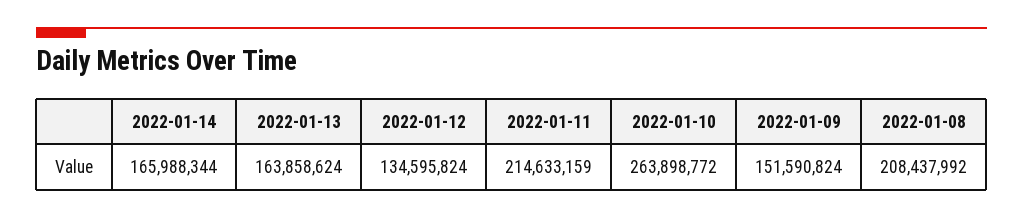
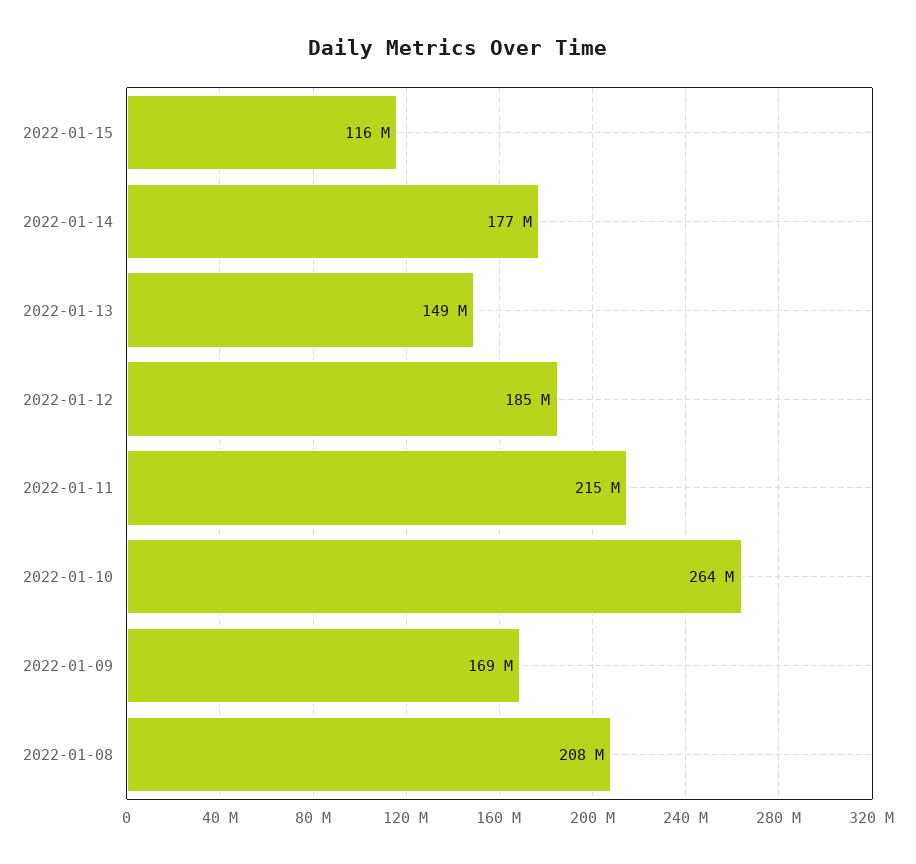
2022-01-14: 165988344 -> 177000000
2022-01-13: 163858624 -> 149000000
2022-01-12: 134595824 -> 185000000
2022-01-09: 151590824 -> 169000000
2022-01-15: none -> 116000000

